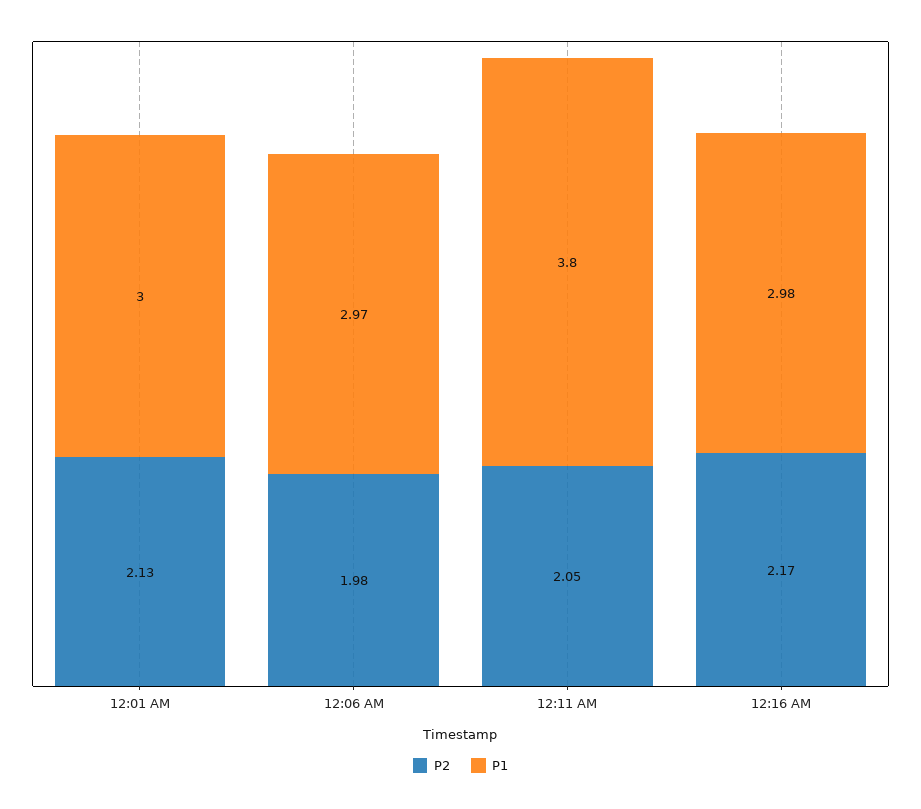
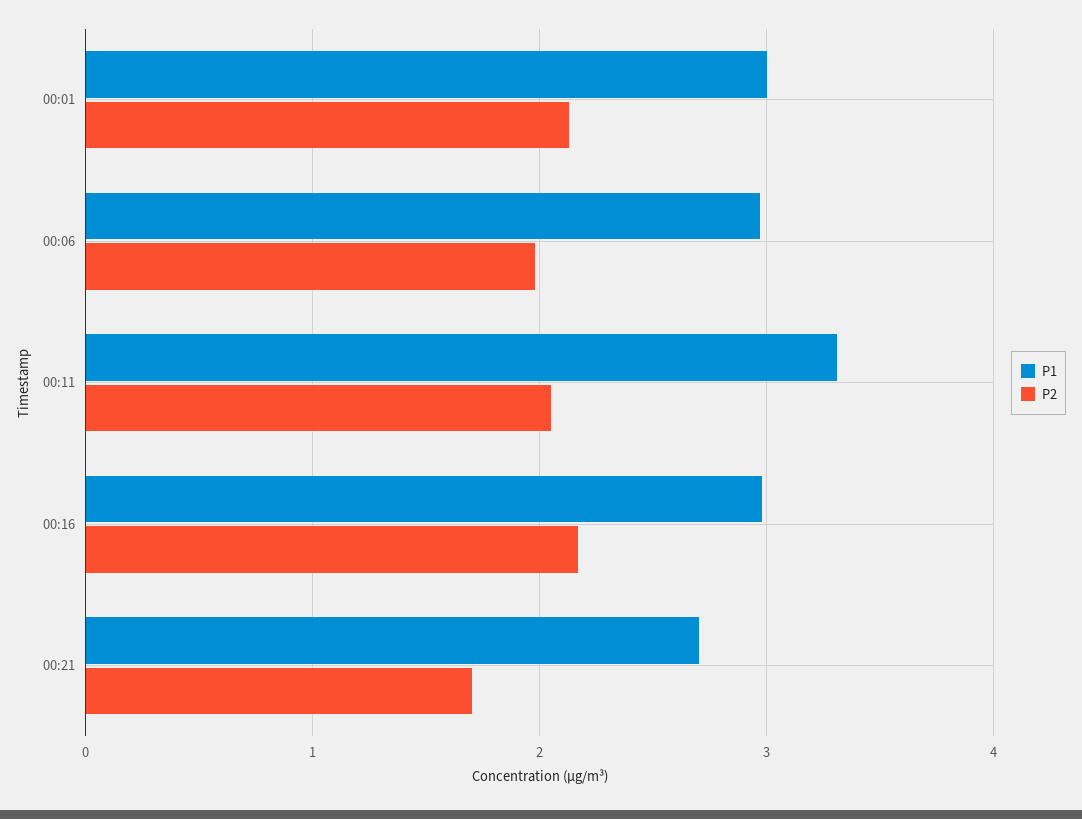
P1, 12:11 AM: 3.8 -> 3.3
P1, 00:21: none -> 2.7
P2, 00:21: none -> 1.7

